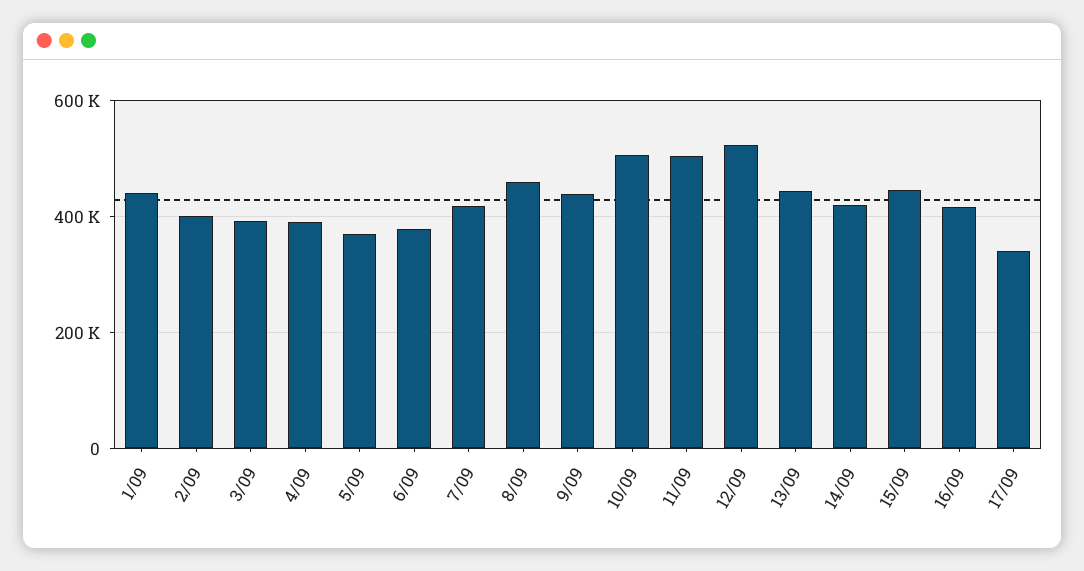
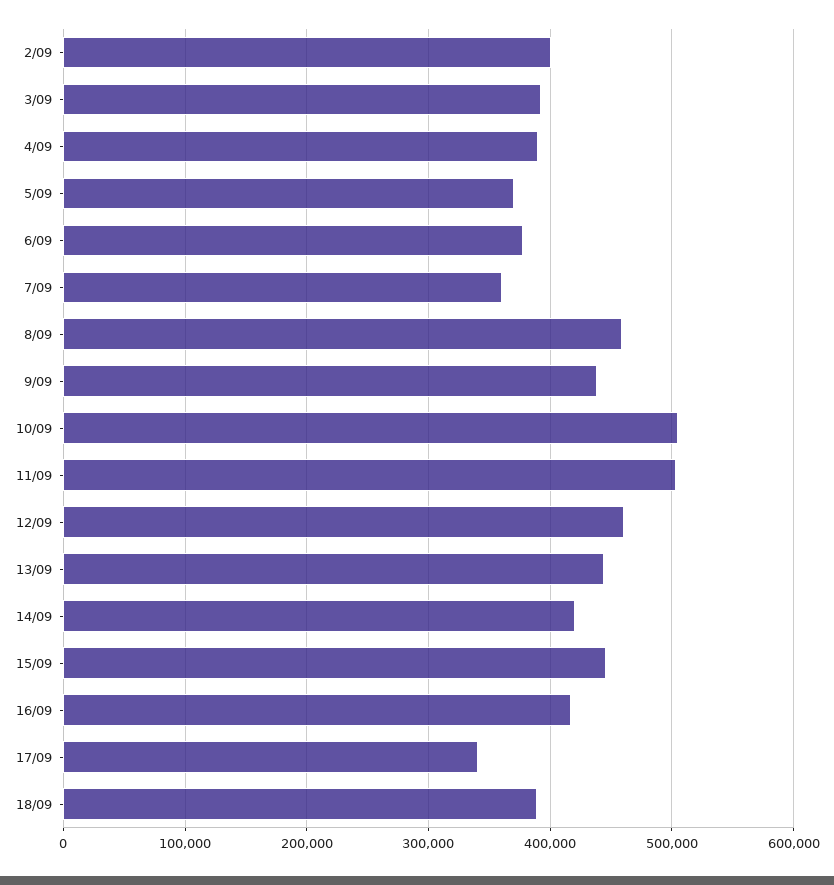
1/09: 440000 -> none
7/09: 420000 -> 360000
12/09: 520000 -> 460000
18/09: none -> 390000

